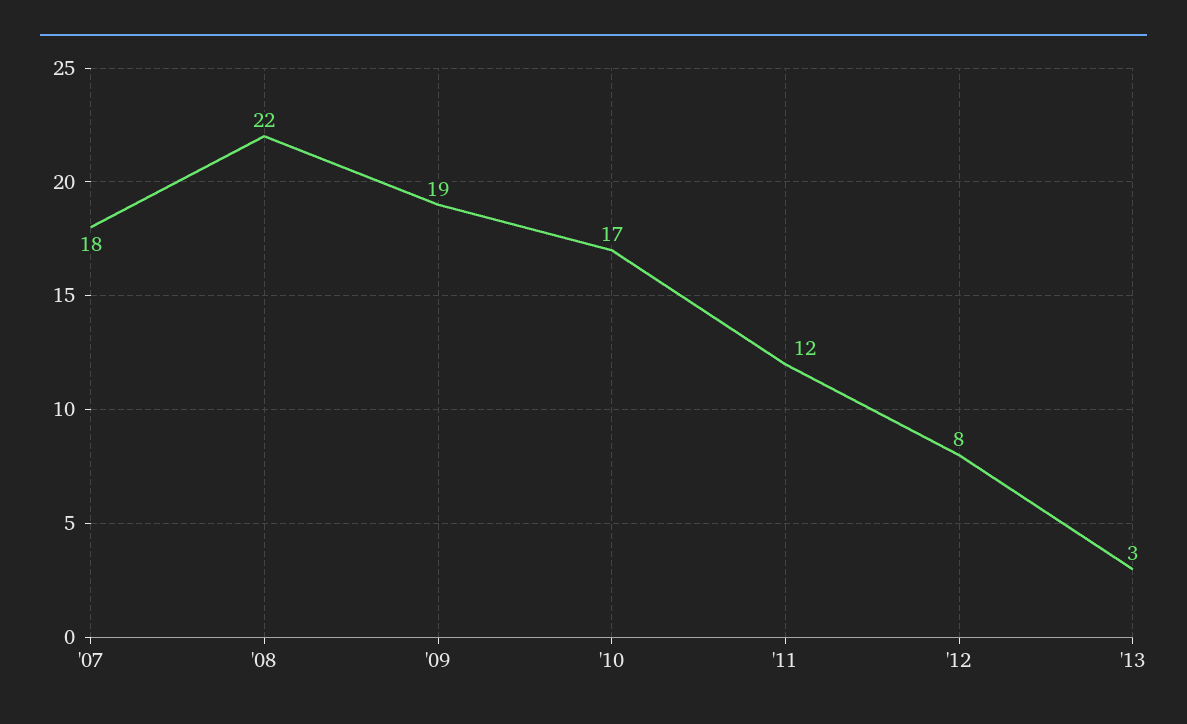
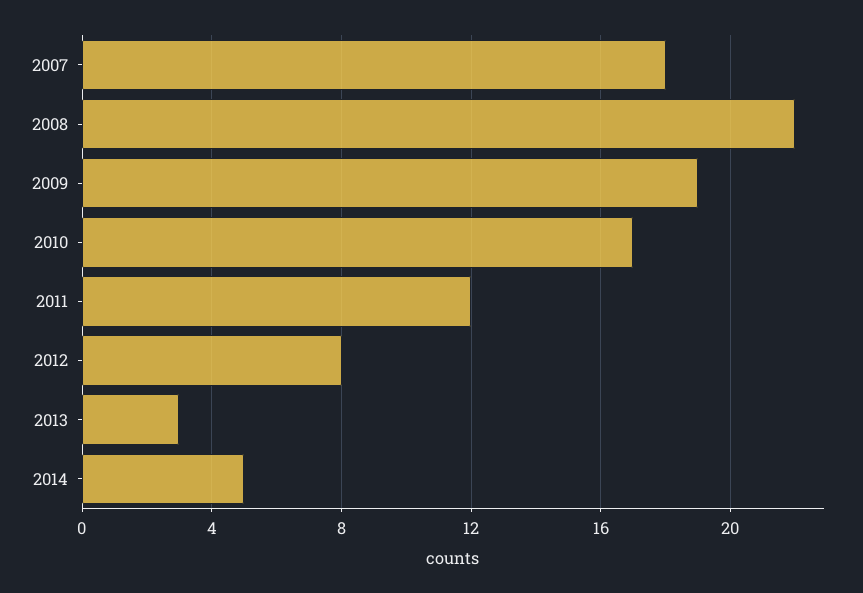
2014: none -> 5

